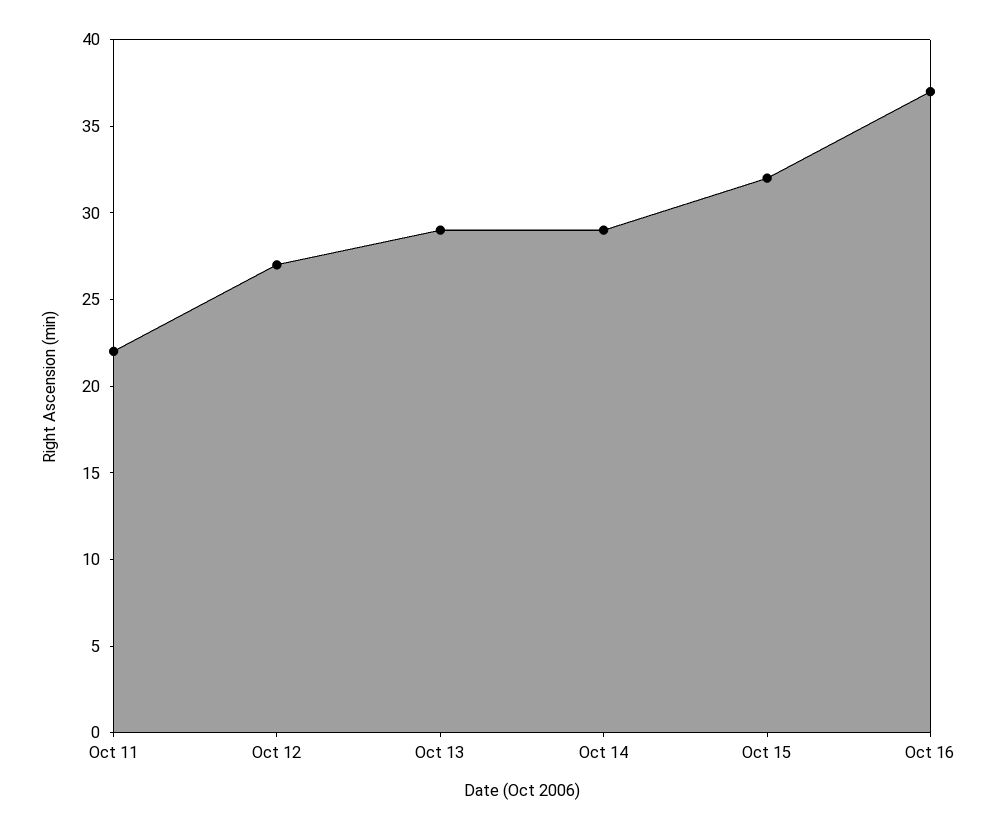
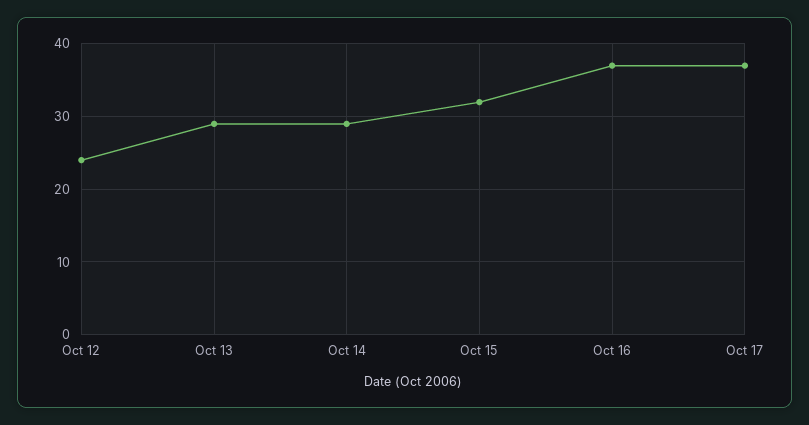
Oct 11: 22 -> none
Oct 12: 27 -> 24
Oct 17: none -> 37

